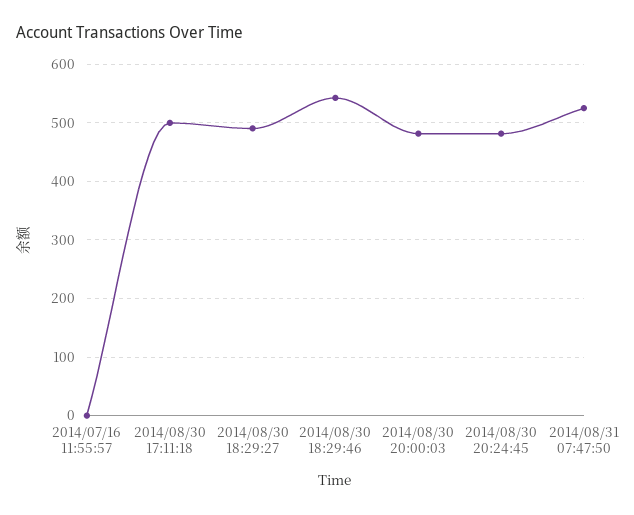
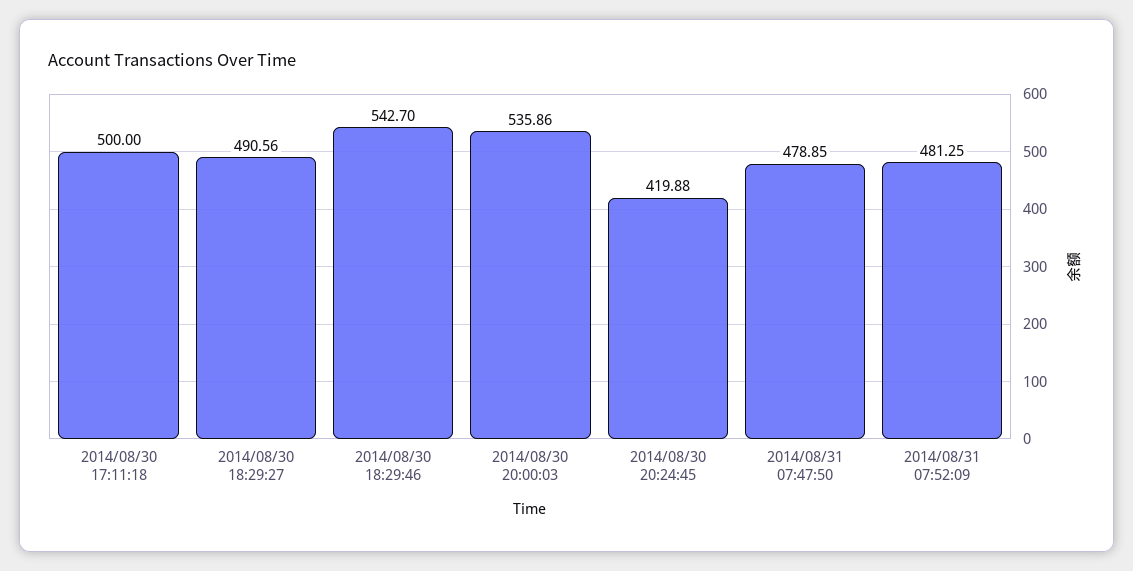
2014/07/16 11:55:57: 0 -> none
2014/08/30 20:00:03: 480 -> 535.86
2014/08/30 20:24:45: 480 -> 419.88
2014/08/31 07:47:50: 520 -> 478.85
2014/08/31 07:52:09: none -> 481.25

